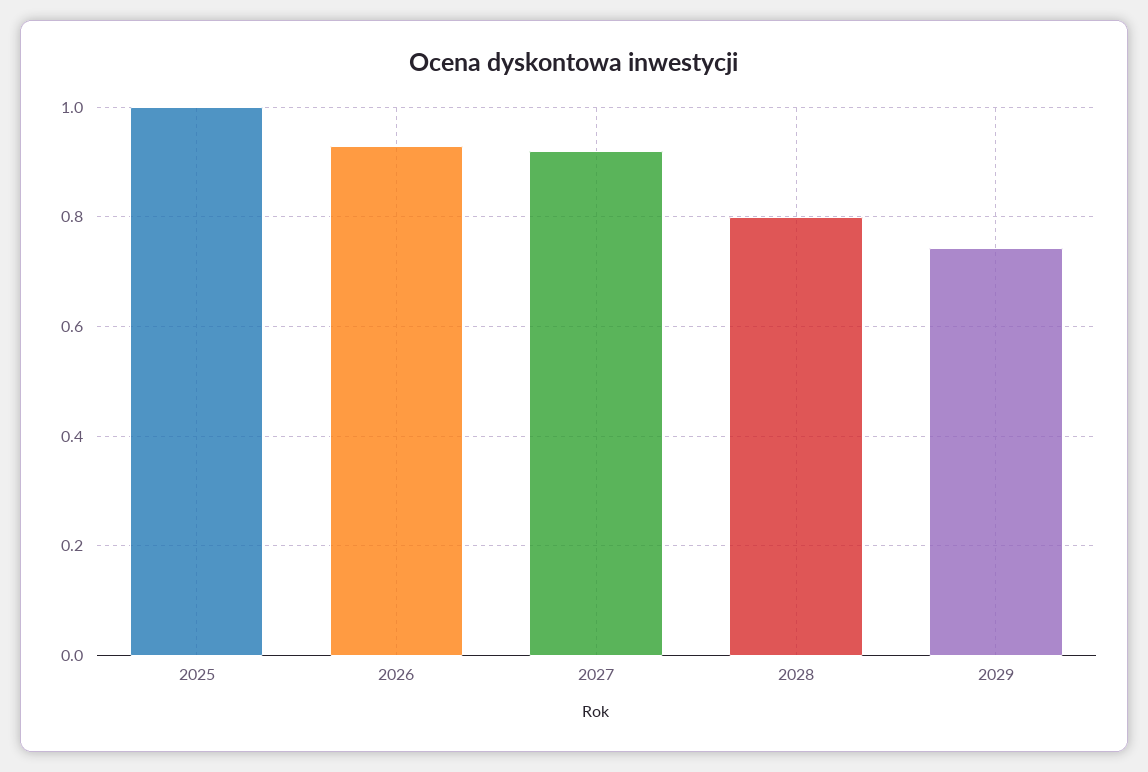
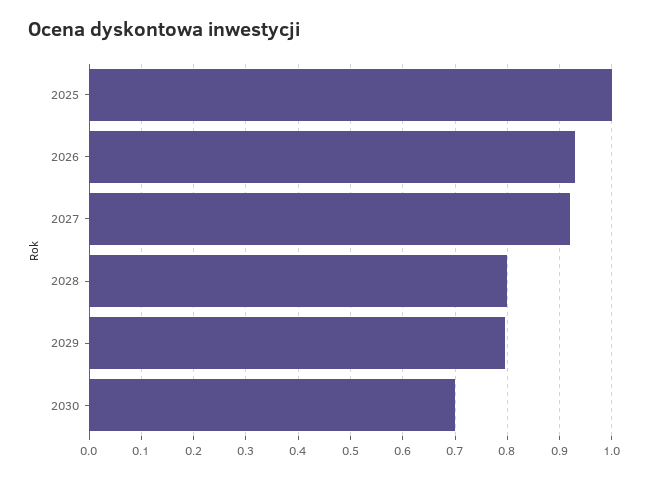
2029: 0.74 -> 0.8
2030: none -> 0.7

